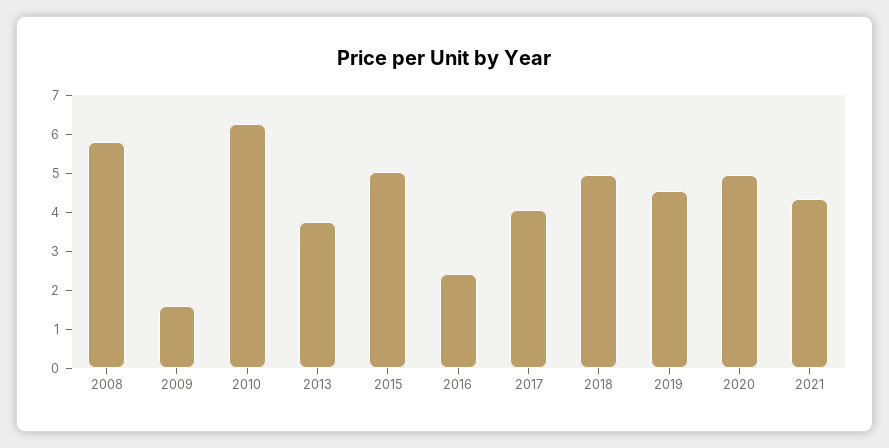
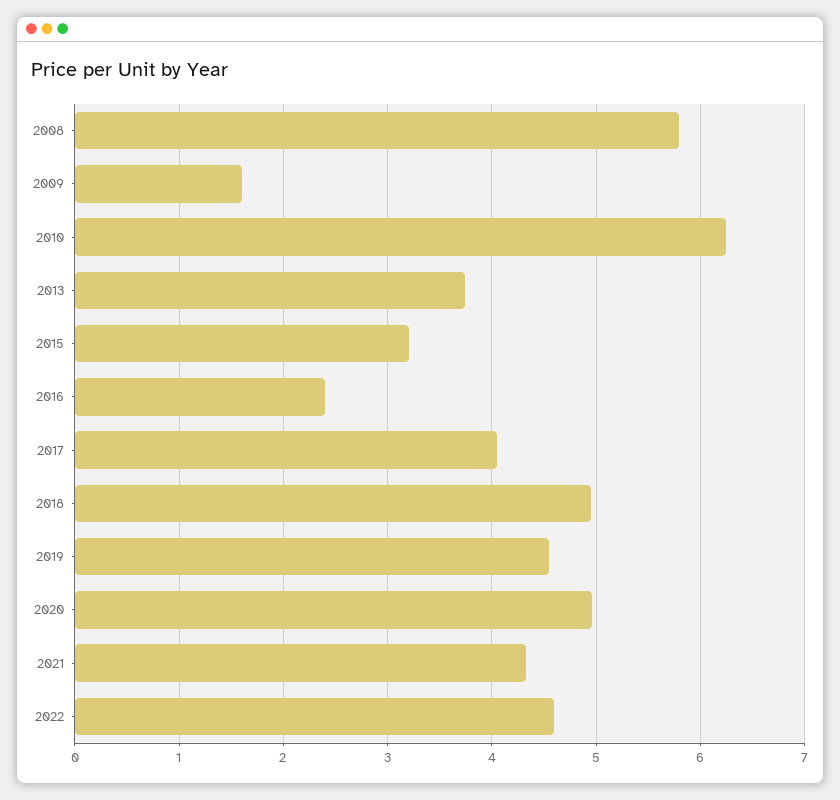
2015: 5 -> 3.2
2022: none -> 4.6

